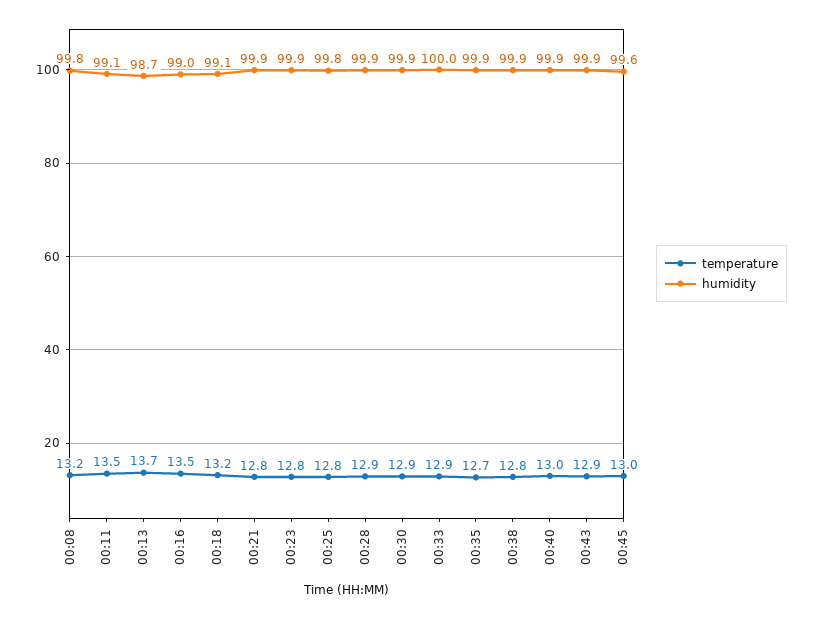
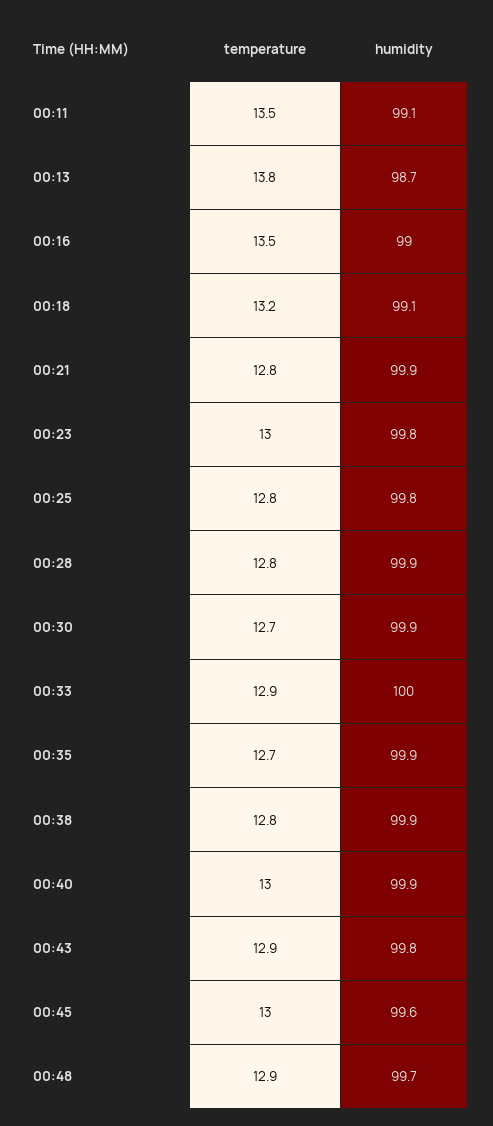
temperature, 00:08: 13.2 -> none
humidity, 00:08: 99.8 -> none
temperature, 00:13: 13.7 -> 13.8
temperature, 00:23: 12.8 -> 13
humidity, 00:23: 99.9 -> 99.8
temperature, 00:28: 12.9 -> 12.8
temperature, 00:30: 12.9 -> 12.7
humidity, 00:43: 99.9 -> 99.8
temperature, 00:48: none -> 12.9
humidity, 00:48: none -> 99.7

